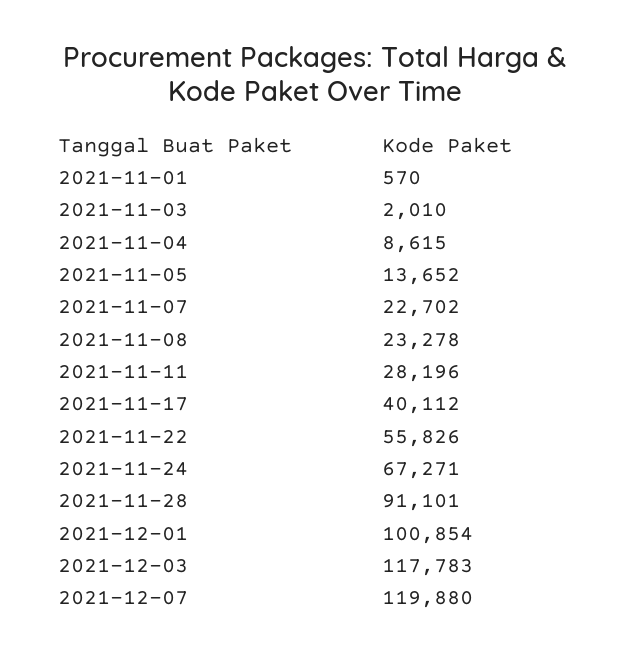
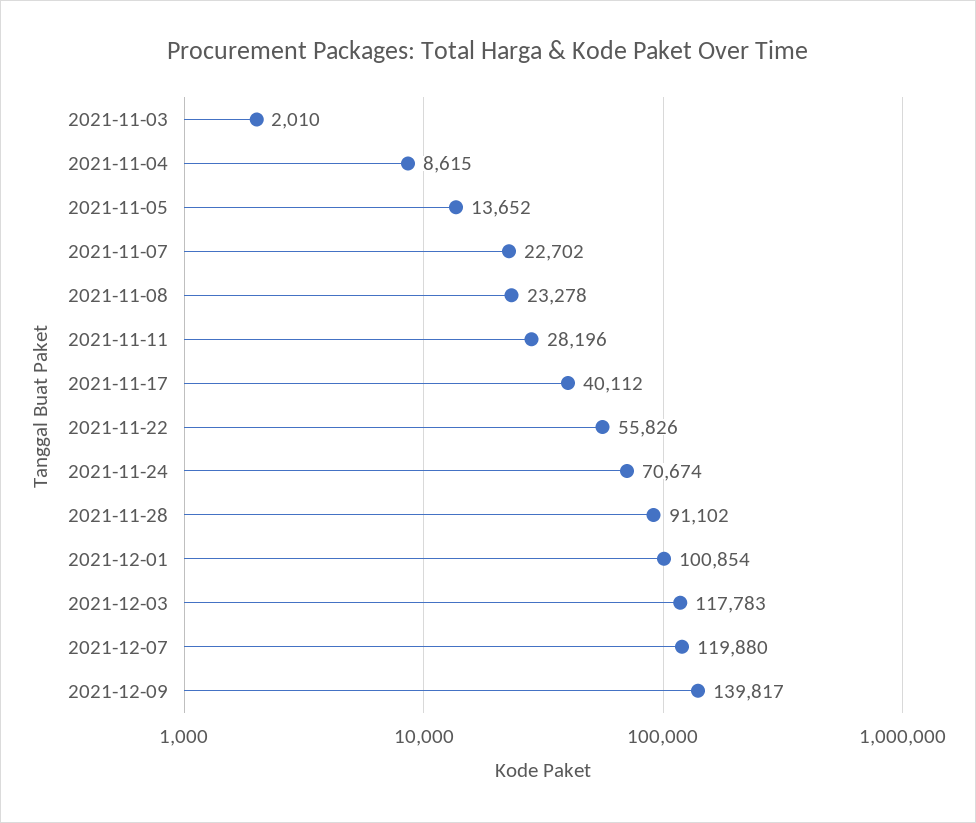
2021-11-01: 570 -> none
2021-11-24: 67271 -> 70674
2021-11-28: 91101 -> 91102
2021-12-09: none -> 139817

